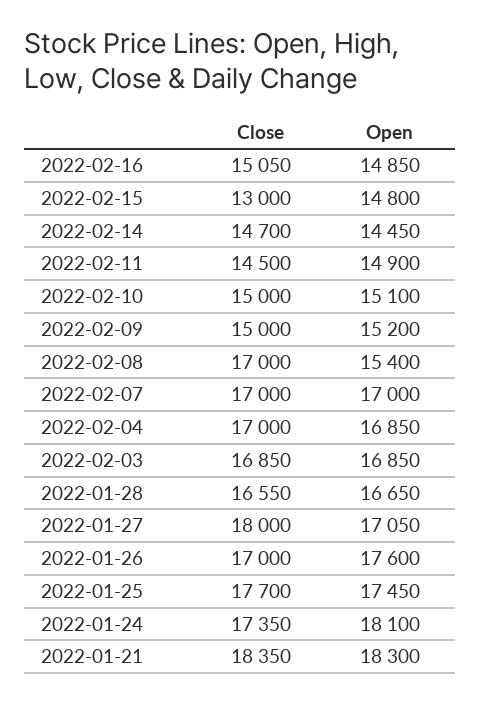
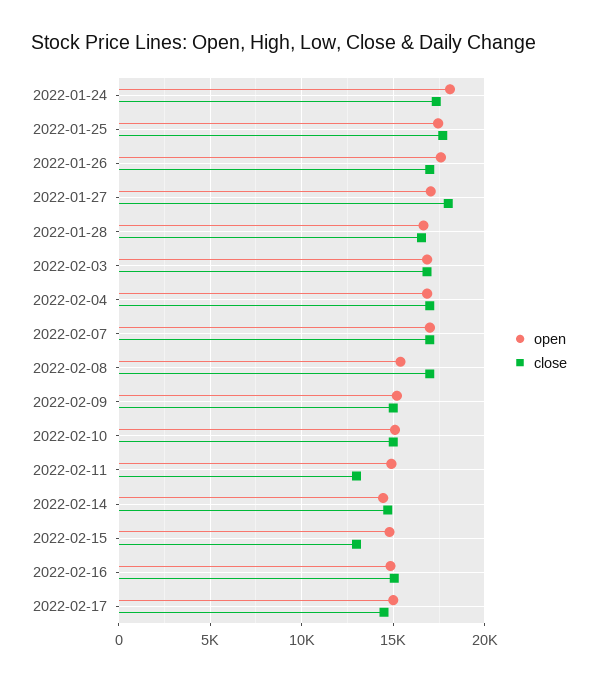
Close, 2022-02-11: 14500 -> 13000
Close, 2022-01-21: 18350 -> none
Open, 2022-01-21: 18300 -> none
Open, 2022-02-17: none -> 15000
Close, 2022-02-17: none -> 14500

